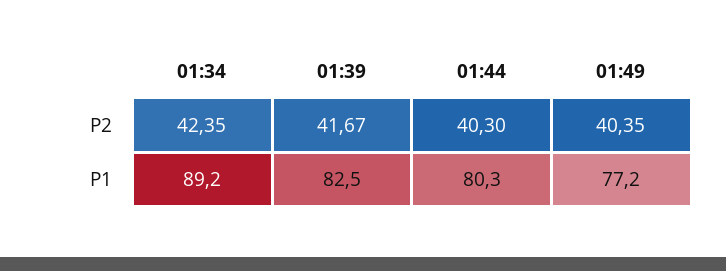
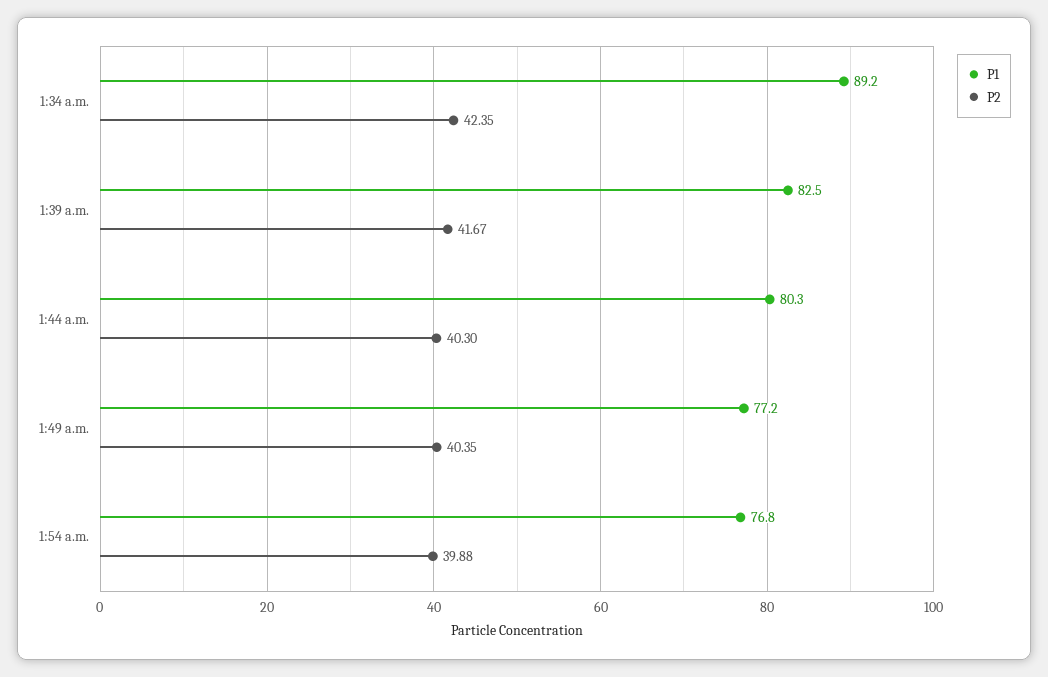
P1, 1:54 a.m.: none -> 76.8
P2, 1:54 a.m.: none -> 39.88

